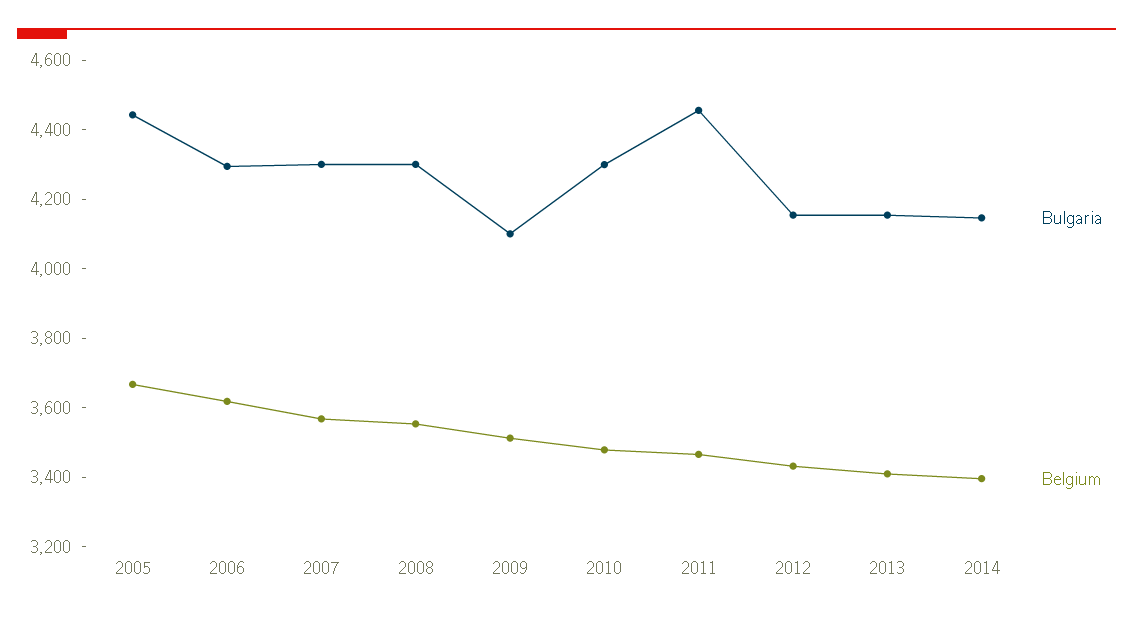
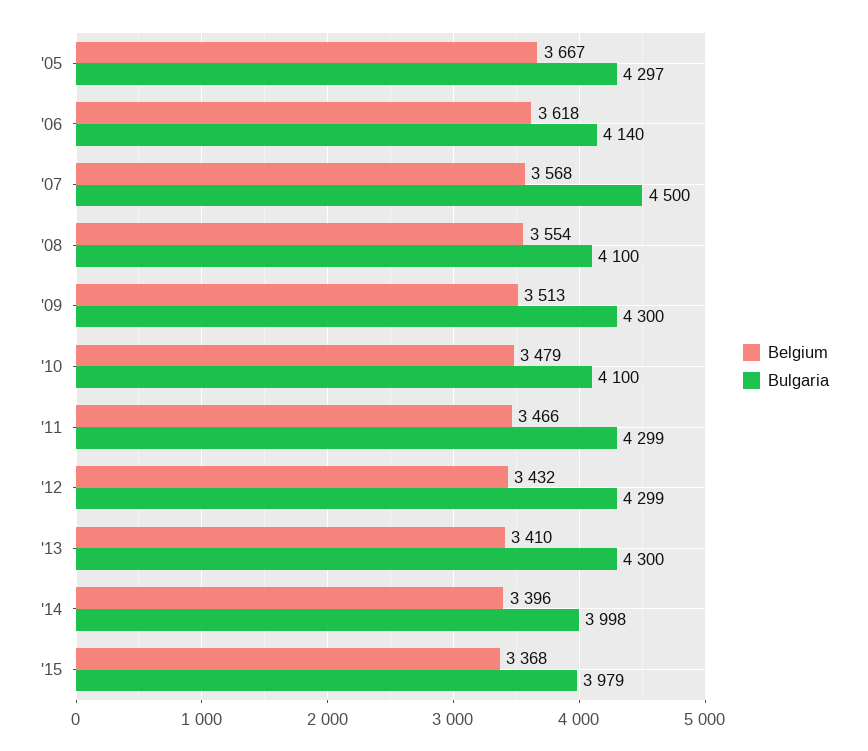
Bulgaria, 2005: 4450 -> 4297
Bulgaria, 2006: 4300 -> 4140
Bulgaria, 2007: 4300 -> 4500
Bulgaria, 2008: 4300 -> 4100
Bulgaria, 2009: 4100 -> 4300
Bulgaria, 2010: 4300 -> 4100
Bulgaria, 2011: 4450 -> 4299
Bulgaria, 2012: 4150 -> 4299
Bulgaria, 2013: 4150 -> 4300
Bulgaria, 2014: 4150 -> 3998
Belgium, '15: none -> 3368
Bulgaria, '15: none -> 3979

